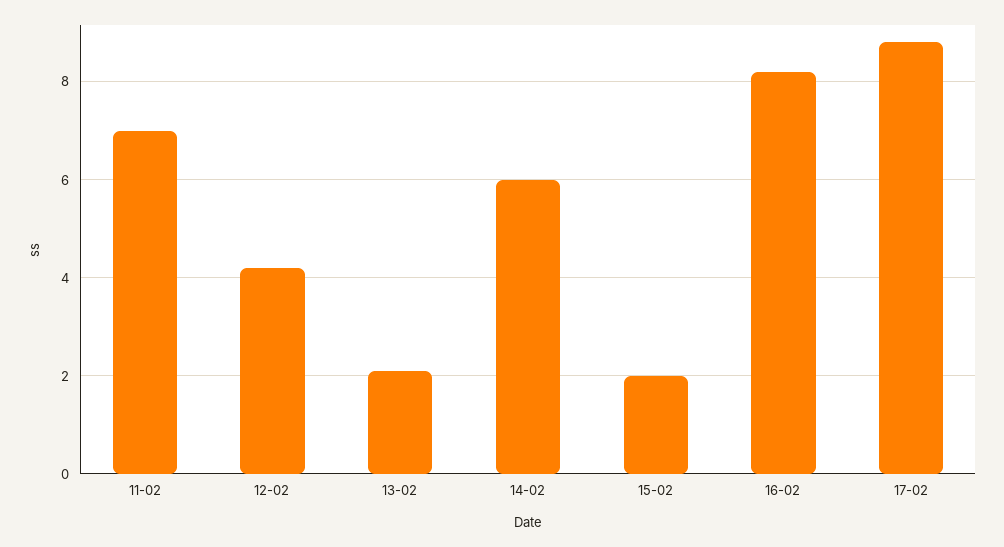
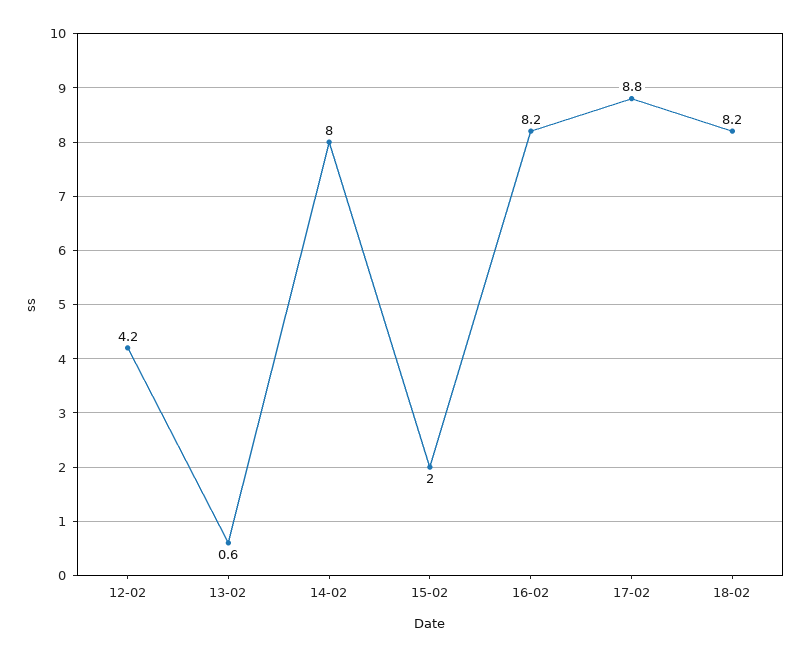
11-02: 7 -> none
13-02: 2 -> 0.6
14-02: 6 -> 8
18-02: none -> 8.2

